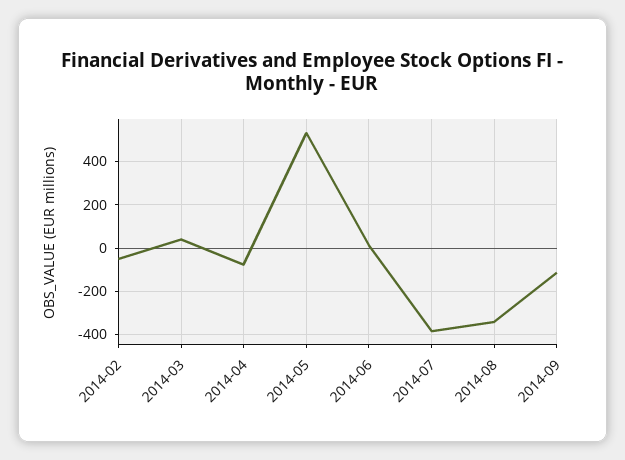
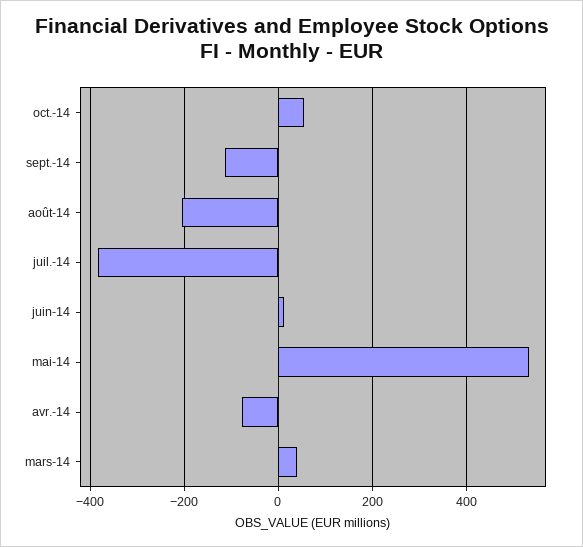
2014-02: -50 -> none
2014-08: -350 -> -200
oct.-14: none -> 60

